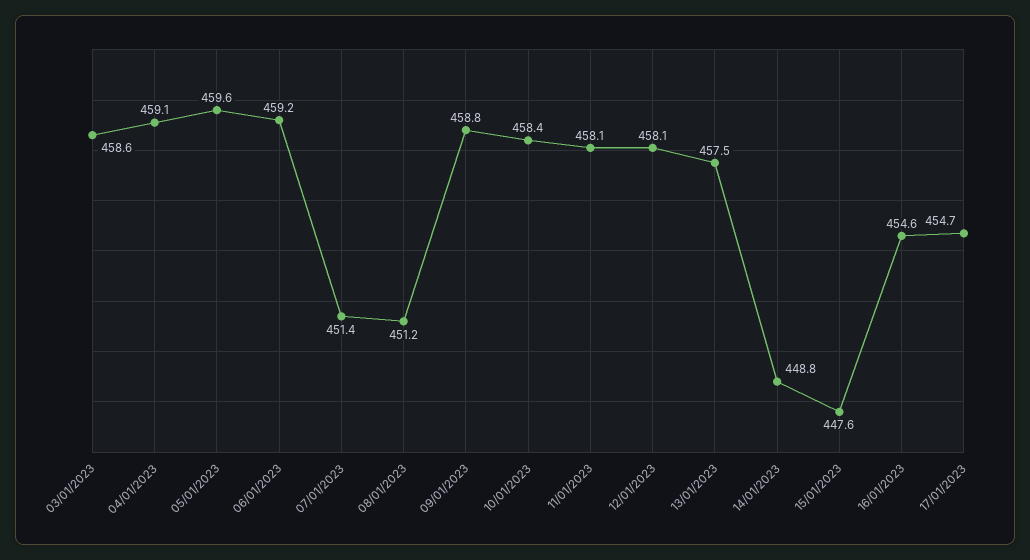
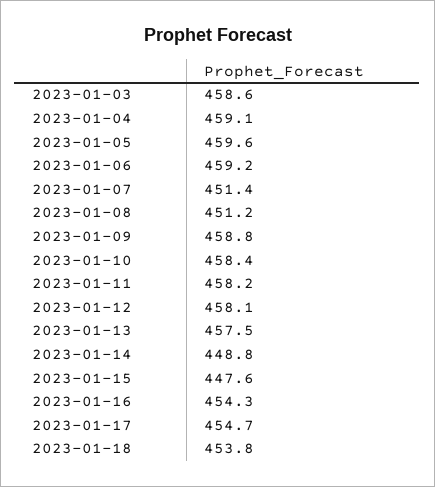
11/01/2023: 458.1 -> 458.2
16/01/2023: 454.6 -> 454.3
2023-01-18: none -> 453.8

